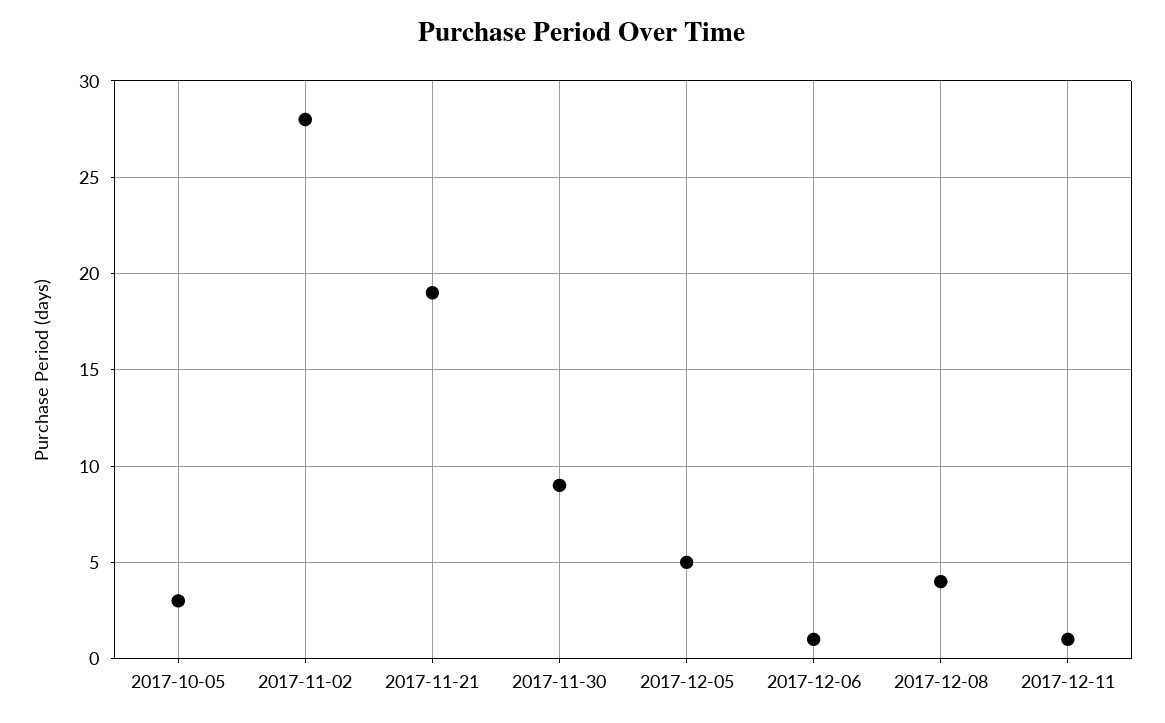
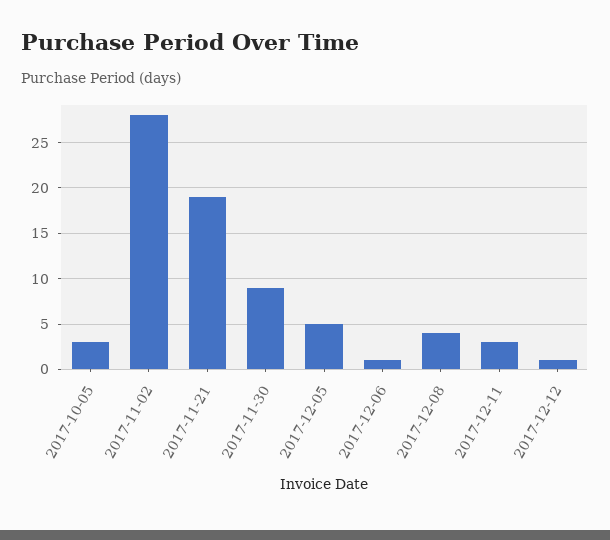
2017-12-11: 1 -> 3
2017-12-12: none -> 1

